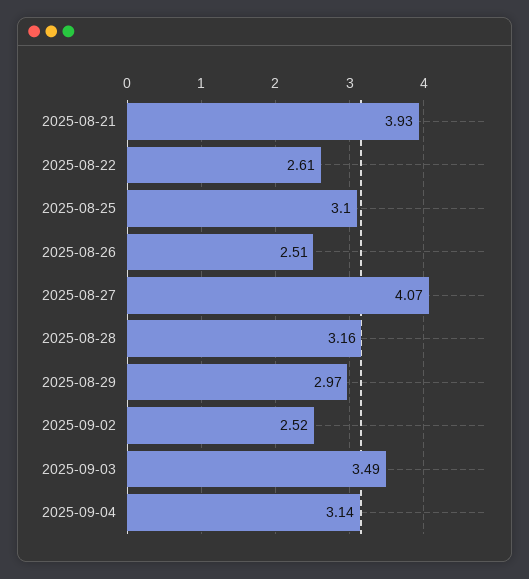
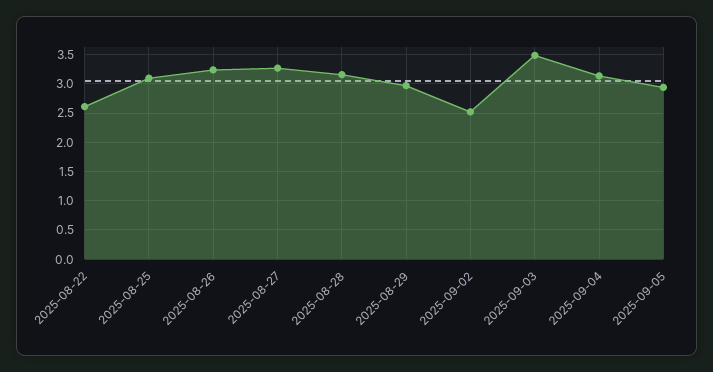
2025-08-21: 3.93 -> none
2025-08-26: 2.51 -> 3.25
2025-08-27: 4.07 -> 3.25
2025-09-05: none -> 3

